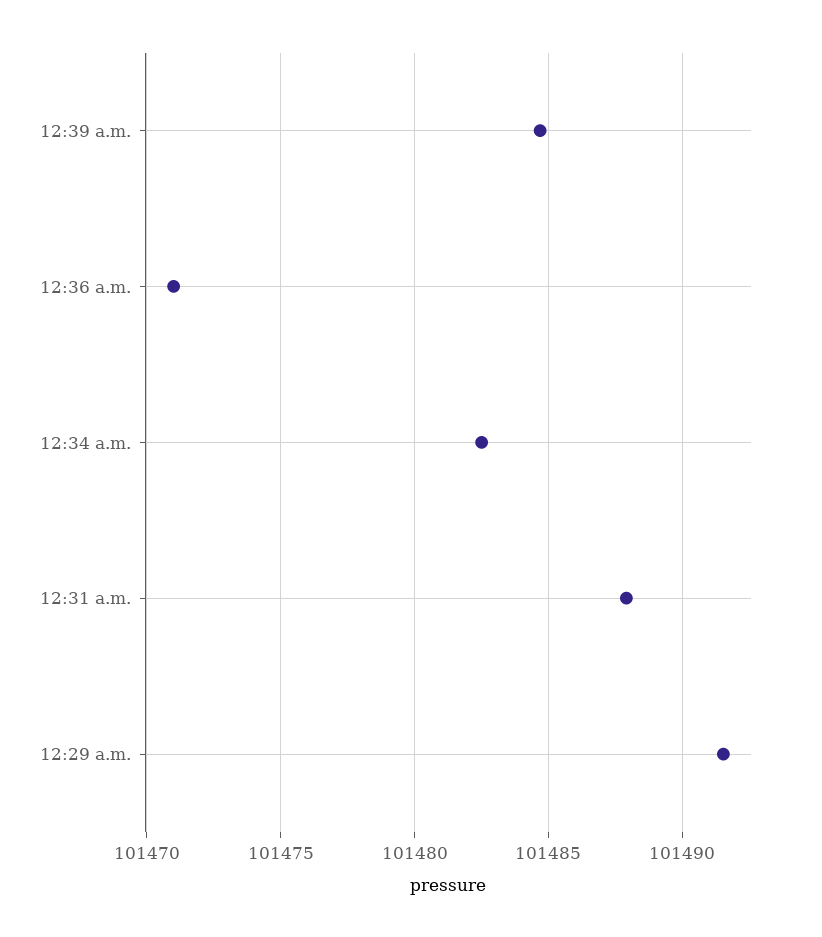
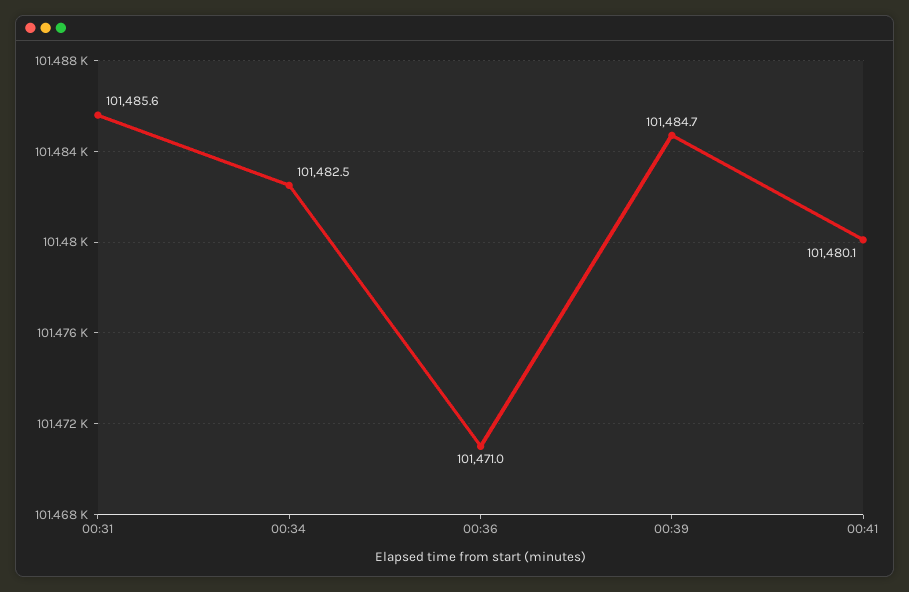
12:31 a.m.: 101488 -> 101485.6
12:29 a.m.: 101491.5 -> none
00:41: none -> 101480.1

